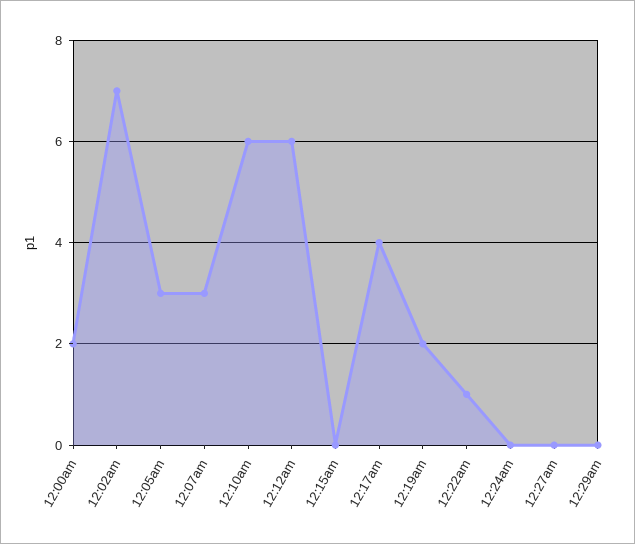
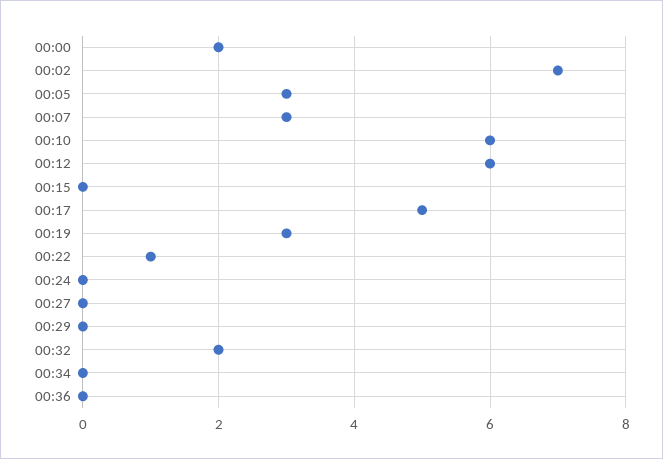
12:17am: 4 -> 5
12:19am: 2 -> 3
00:32: none -> 2
00:34: none -> 0
00:36: none -> 0

